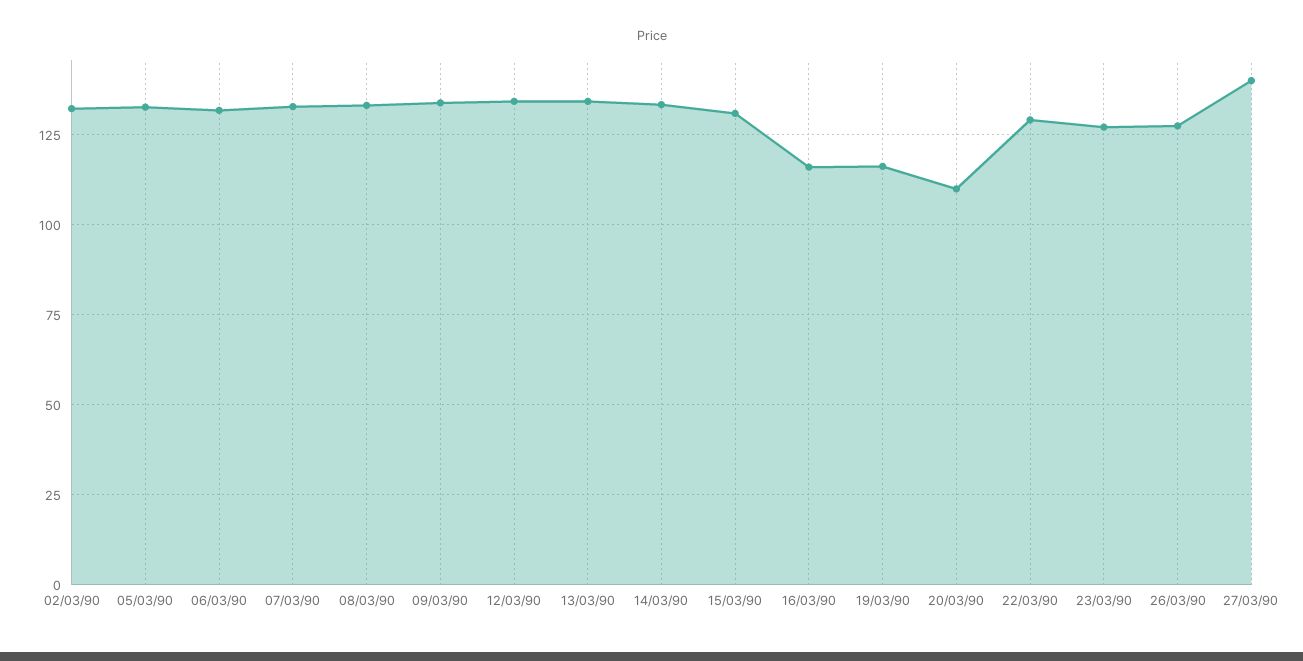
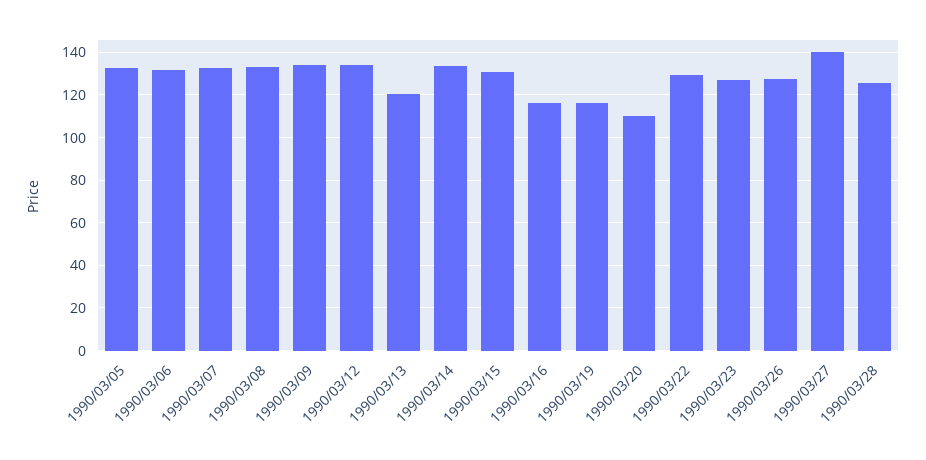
02/03/90: 132.5 -> none
13/03/90: 135 -> 120
1990/03/28: none -> 125

